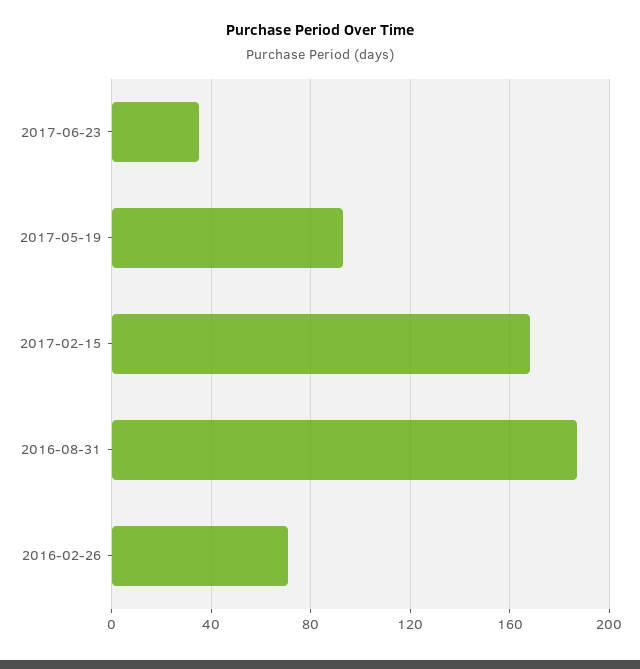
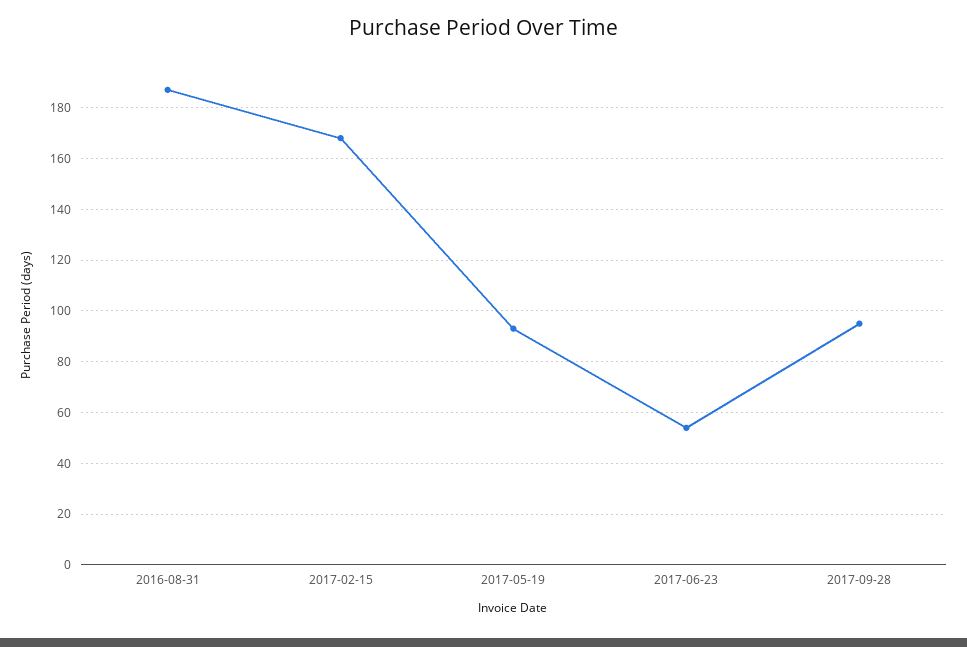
2017-06-23: 35 -> 55
2016-02-26: 70 -> none
2017-09-28: none -> 95

